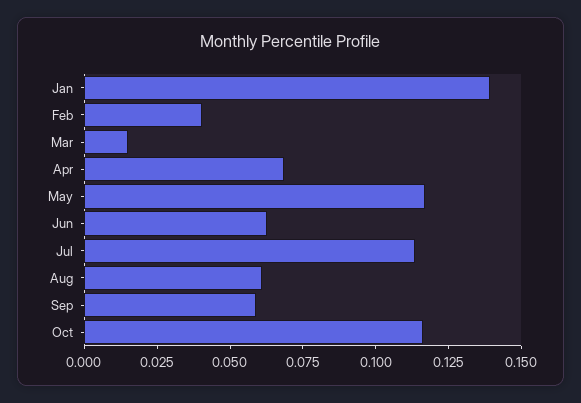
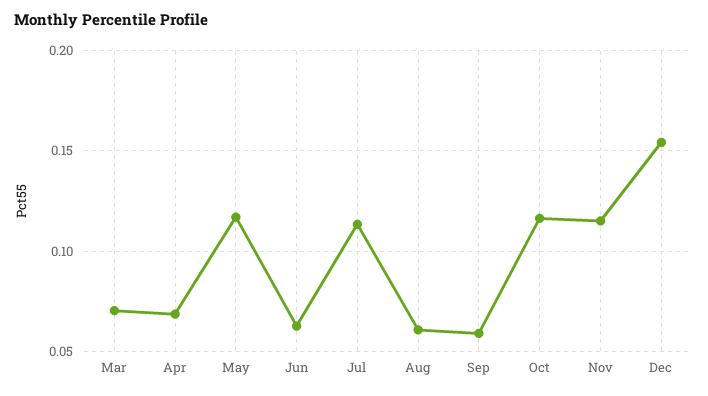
Jan: 0.14 -> none
Feb: 0.04 -> none
Mar: 0.015 -> 0.07
Nov: none -> 0.115
Dec: none -> 0.155

